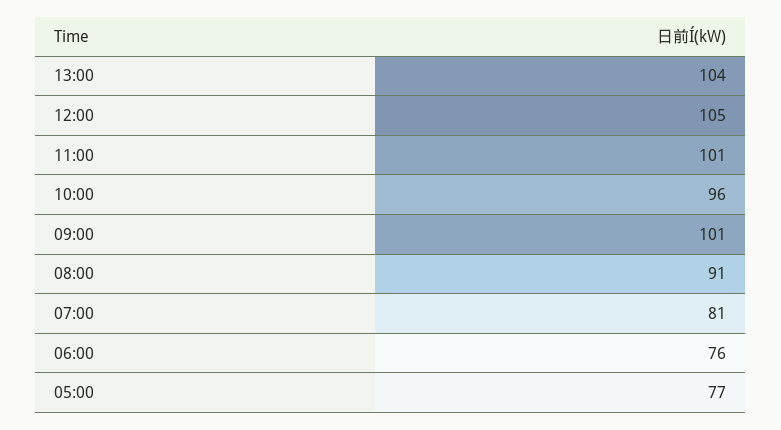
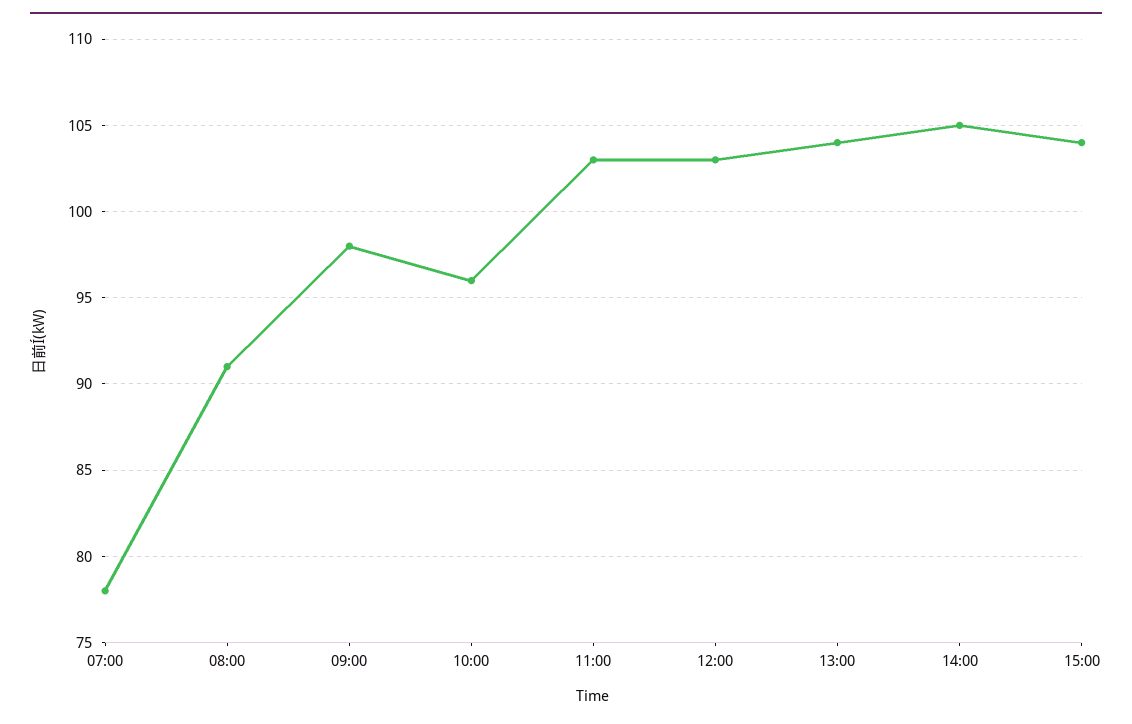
12:00: 105 -> 103
11:00: 101 -> 103
09:00: 101 -> 98
07:00: 81 -> 78
06:00: 76 -> none
05:00: 77 -> none
14:00: none -> 105
15:00: none -> 104

